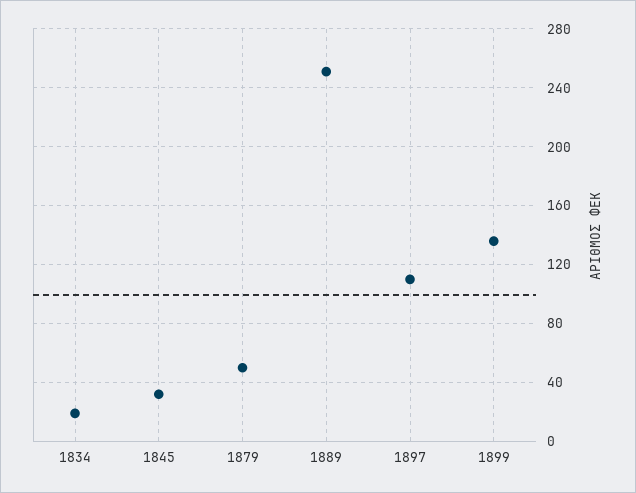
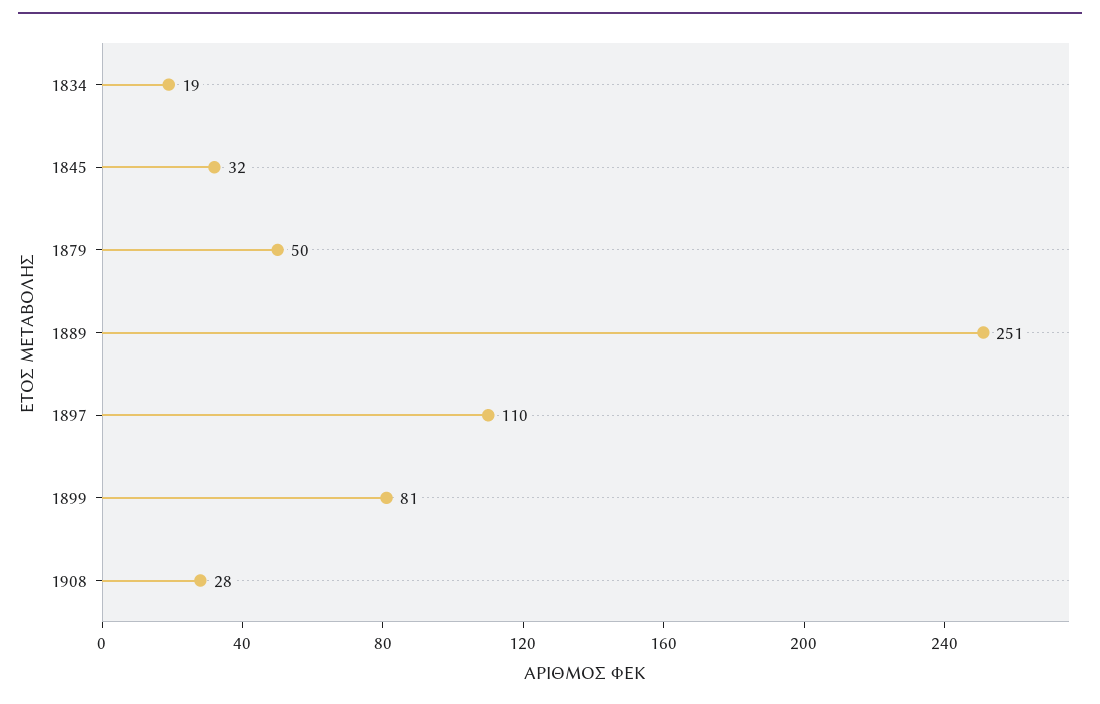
1899: 135 -> 81
1908: none -> 28

